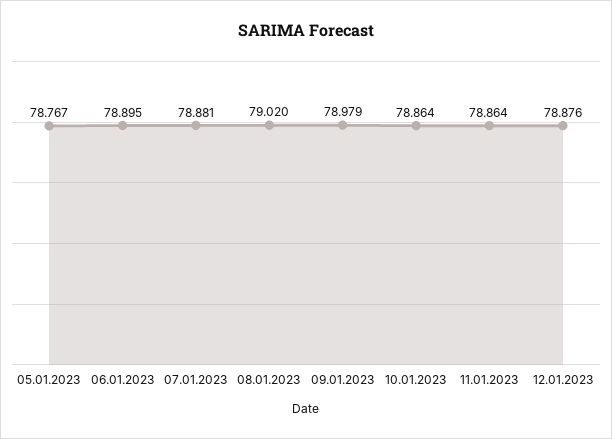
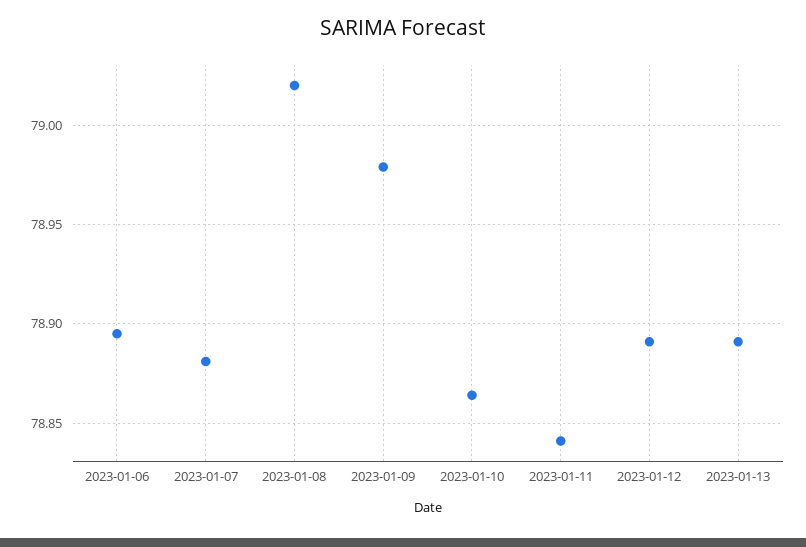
05.01.2023: 78.767 -> none
11.01.2023: 78.864 -> 78.84
12.01.2023: 78.876 -> 78.89
2023-01-13: none -> 78.89

